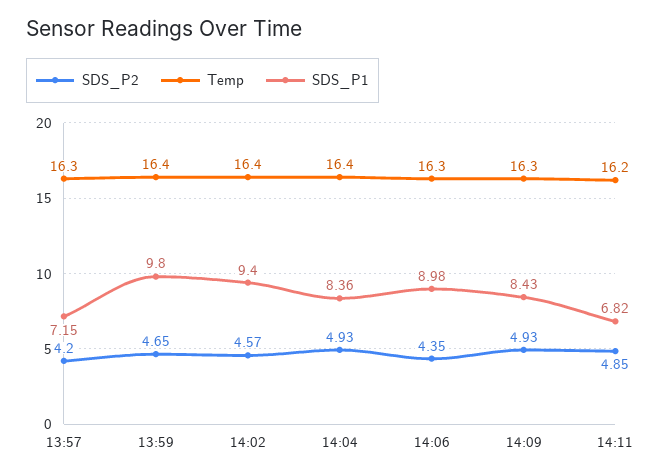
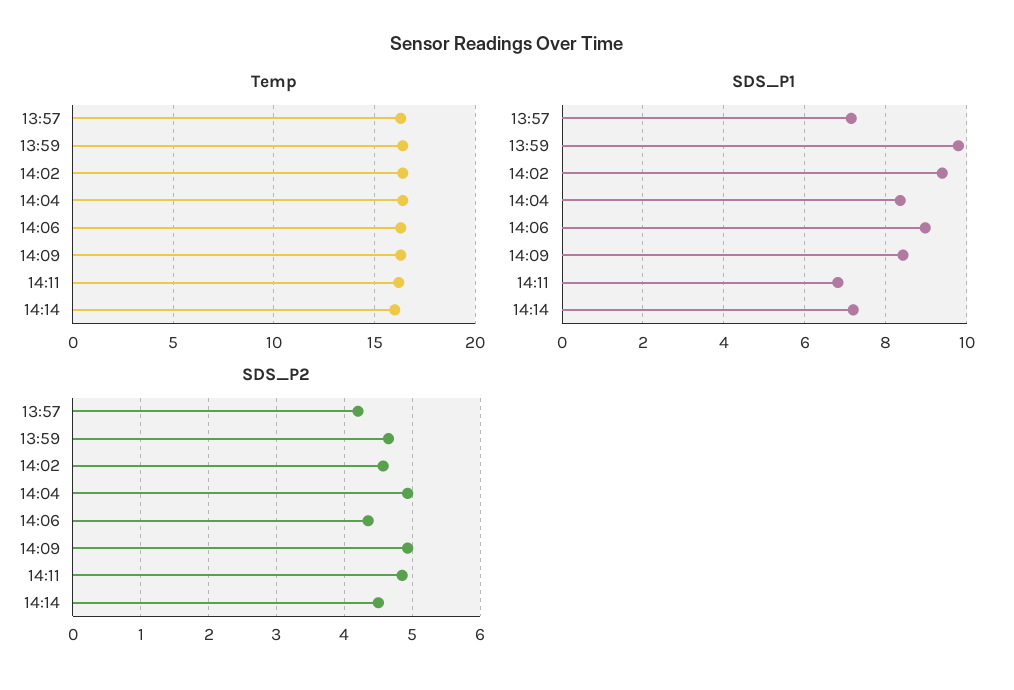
Temp, 14:14: none -> 16
SDS_P1, 14:14: none -> 7.2
SDS_P2, 14:14: none -> 4.5

